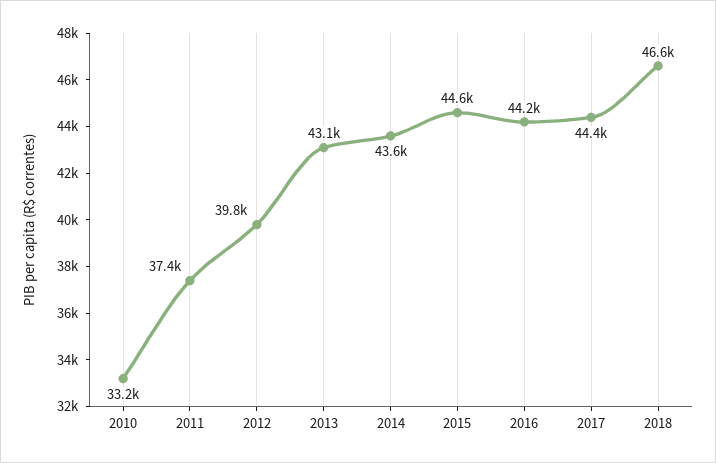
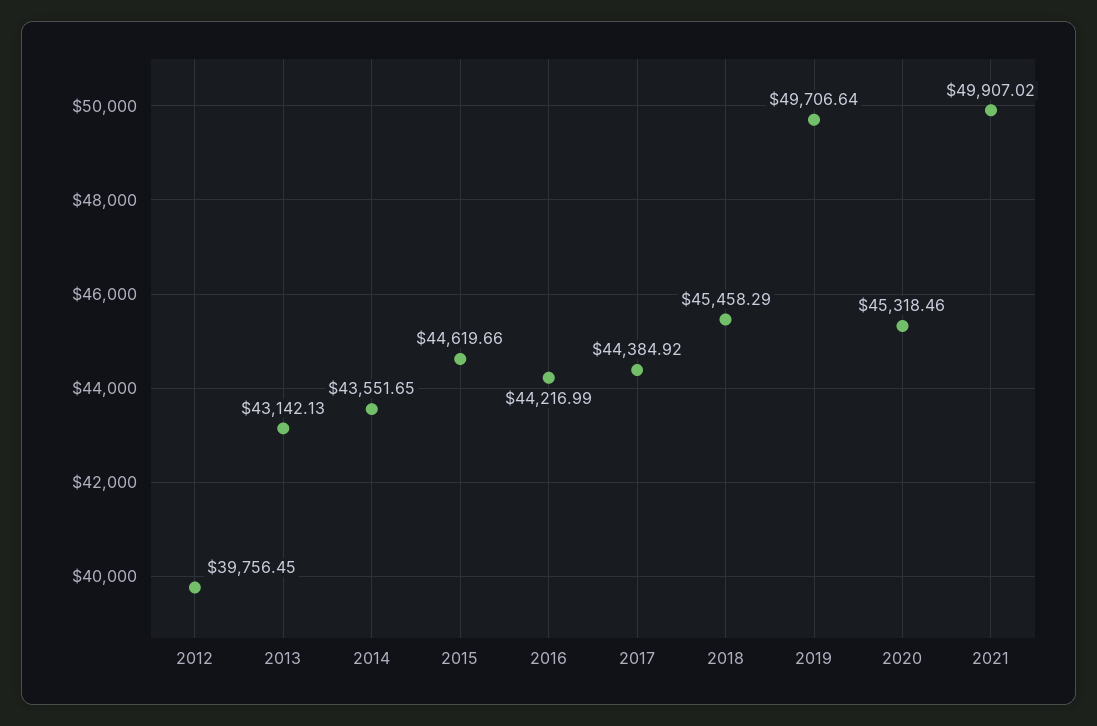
2010: 33200 -> none
2011: 37400 -> none
2018: 46600 -> 45458.29
2019: none -> 49706.64
2020: none -> 45318.46
2021: none -> 49907.02

